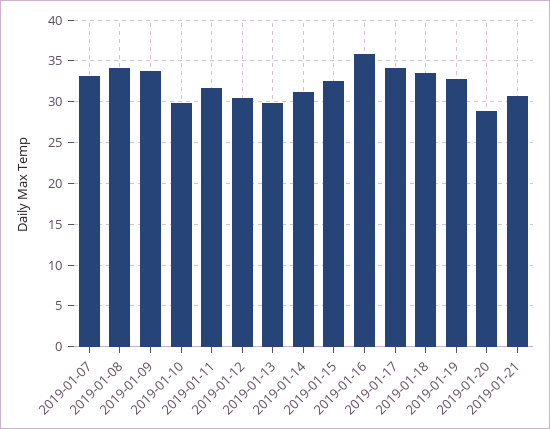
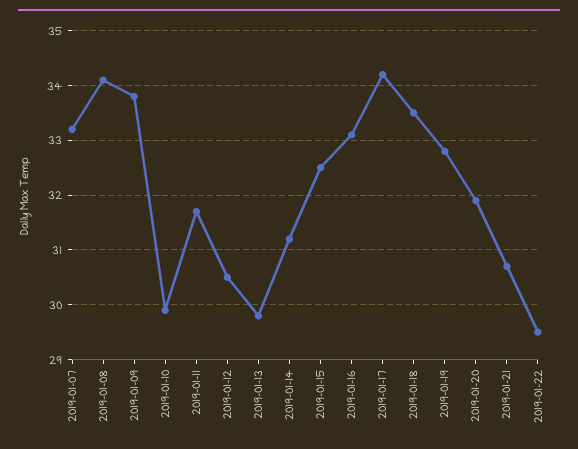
2019-01-16: 36 -> 33
2019-01-20: 29 -> 32
2019-01-22: none -> 29.5

